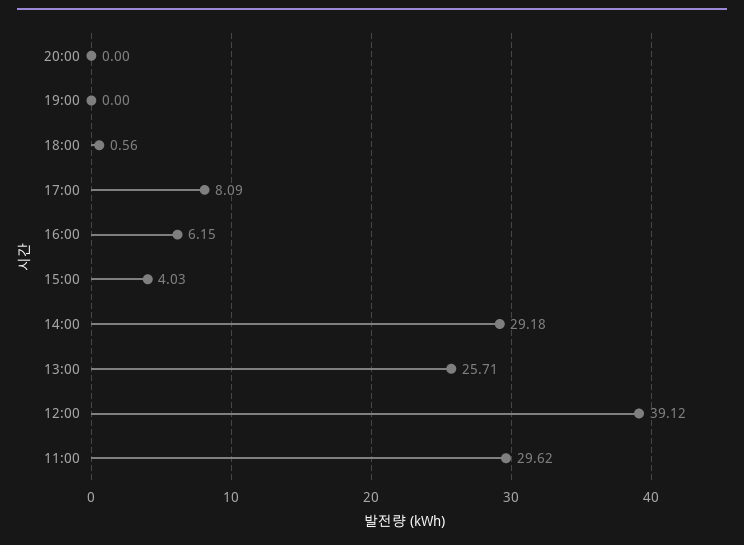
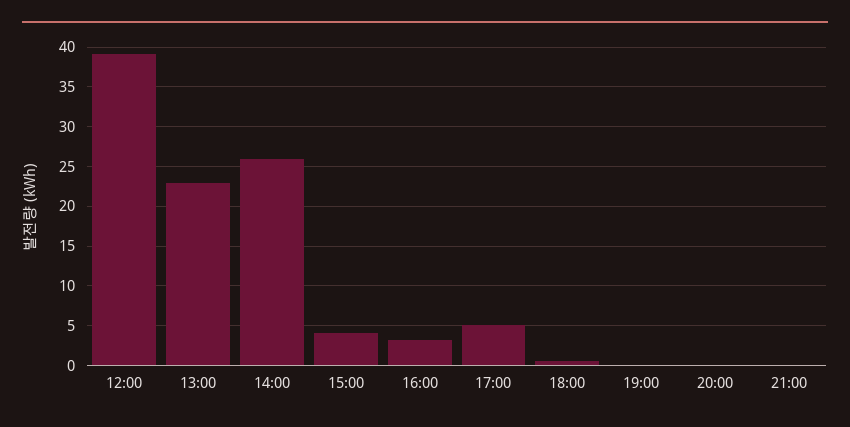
17:00: 8.09 -> 5
16:00: 6.15 -> 3
14:00: 29.18 -> 26
13:00: 25.71 -> 23
11:00: 29.62 -> none
21:00: none -> 0

